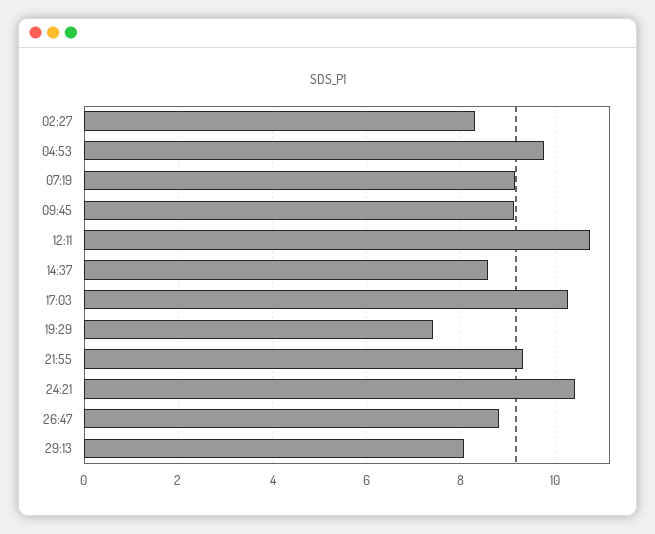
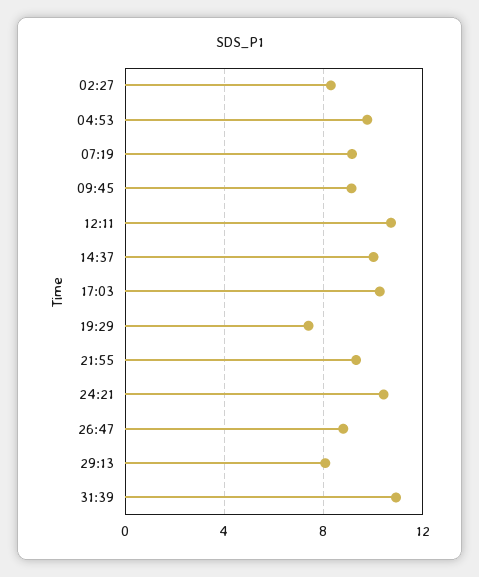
14:37: 8.6 -> 10
31:39: none -> 11

